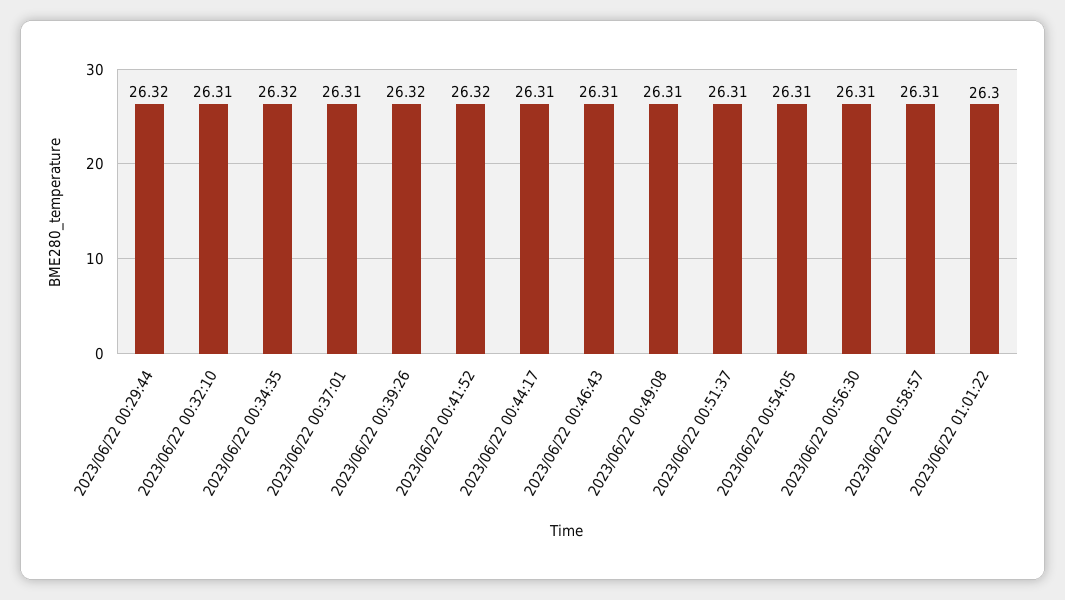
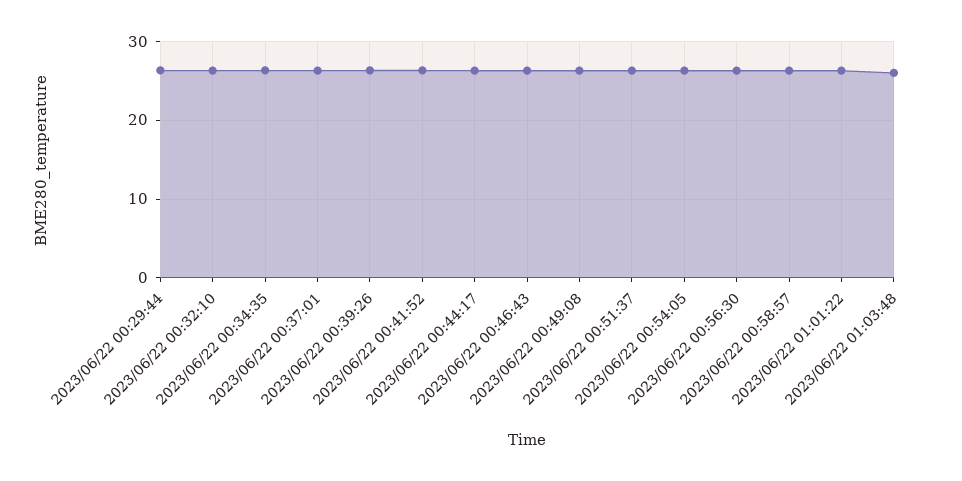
2023/06/22 01:03:48: none -> 26

